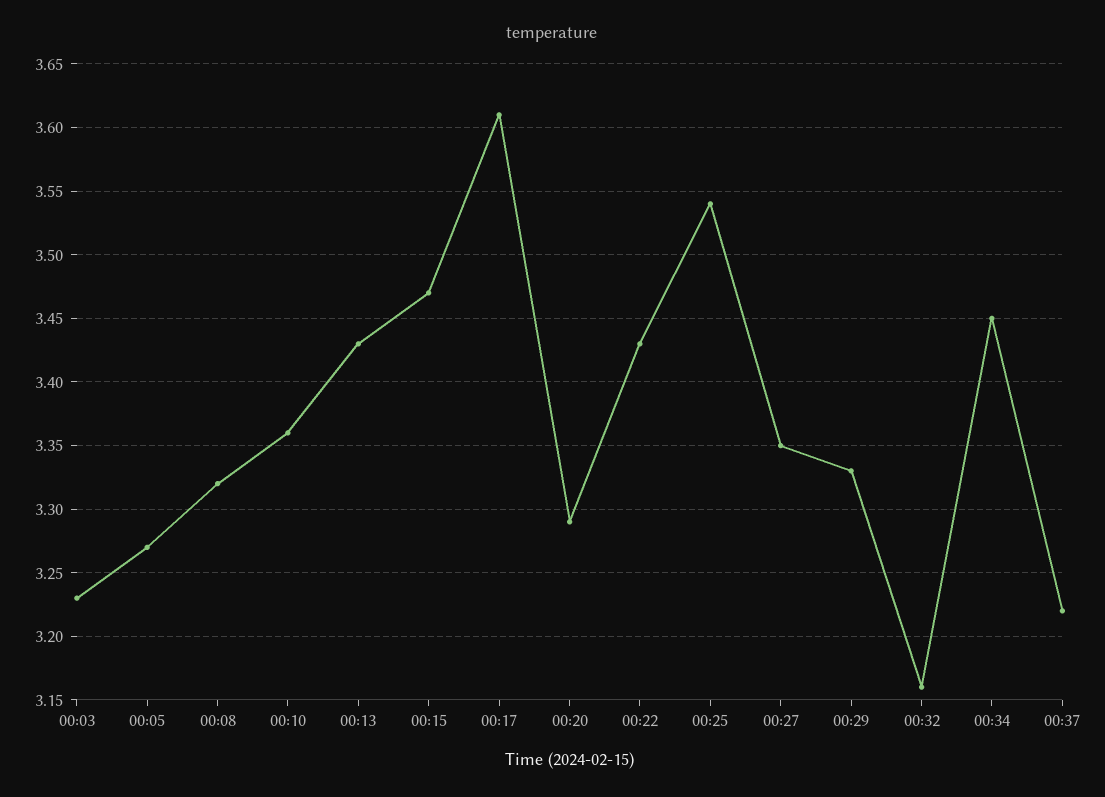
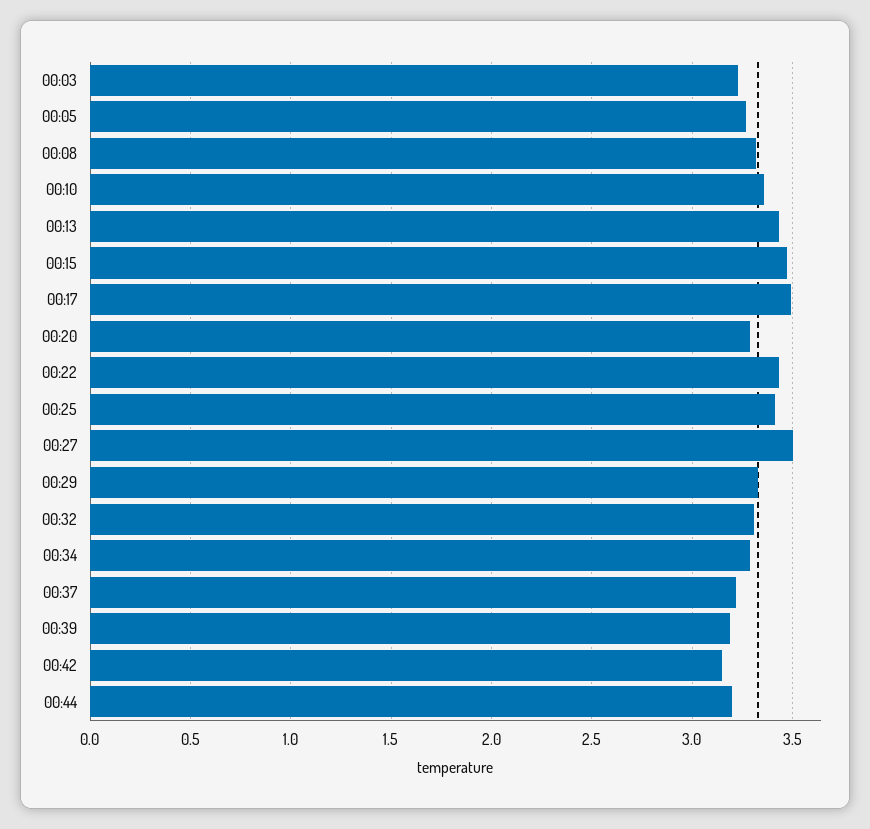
00:17: 3.61 -> 3.5
00:25: 3.54 -> 3.4
00:27: 3.35 -> 3.5
00:32: 3.16 -> 3.3
00:34: 3.45 -> 3.3
00:39: none -> 3.2
00:42: none -> 3.15
00:44: none -> 3.2

